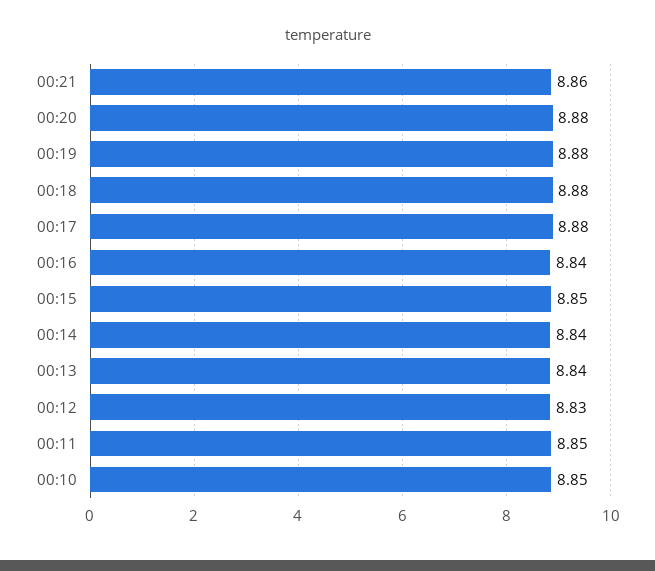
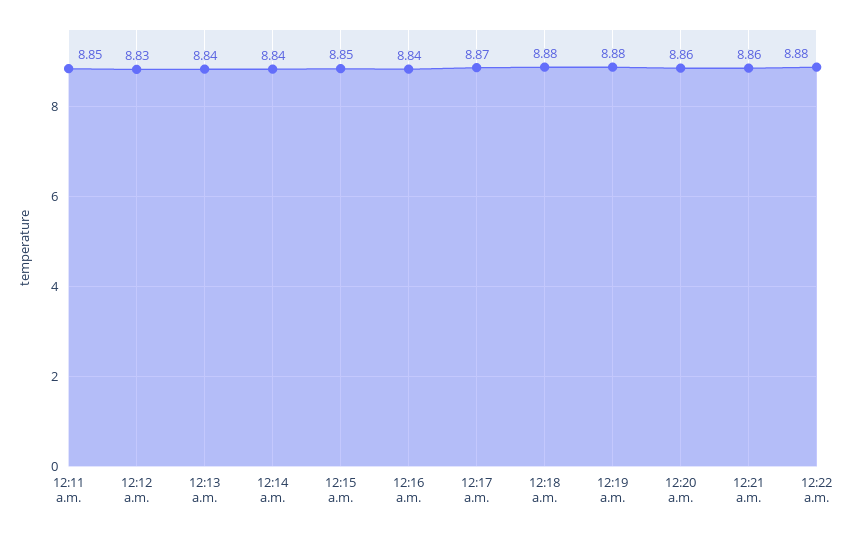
00:20: 8.88 -> 8.86
00:17: 8.88 -> 8.87
00:10: 8.85 -> none
12:22 a.m.: none -> 8.88

